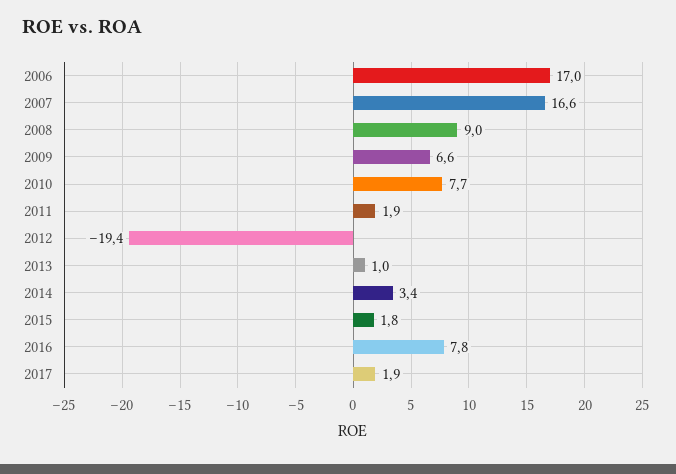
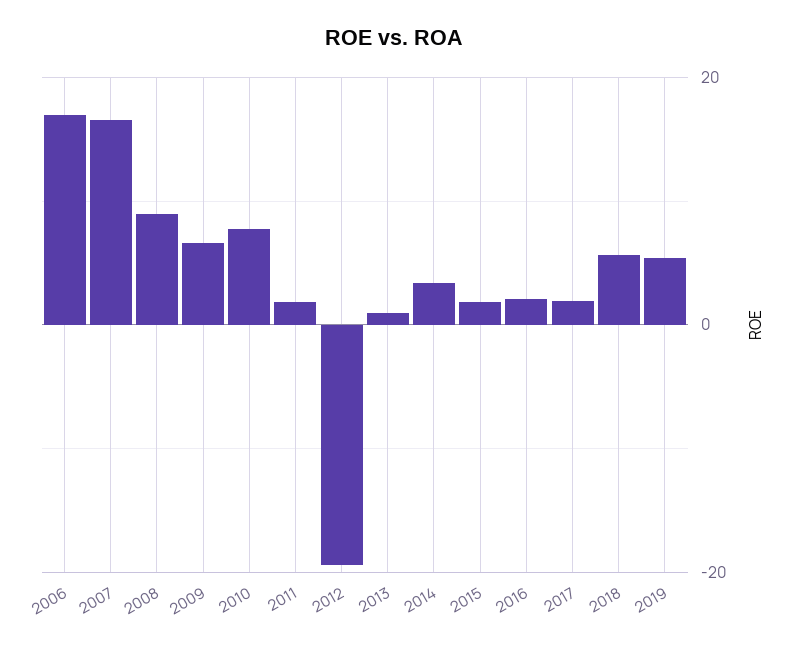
2016: 7.8 -> 2
2018: none -> 6
2019: none -> 6

